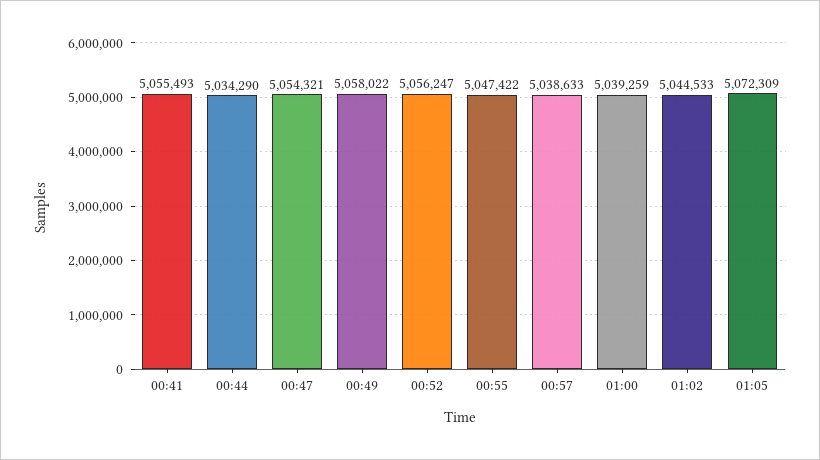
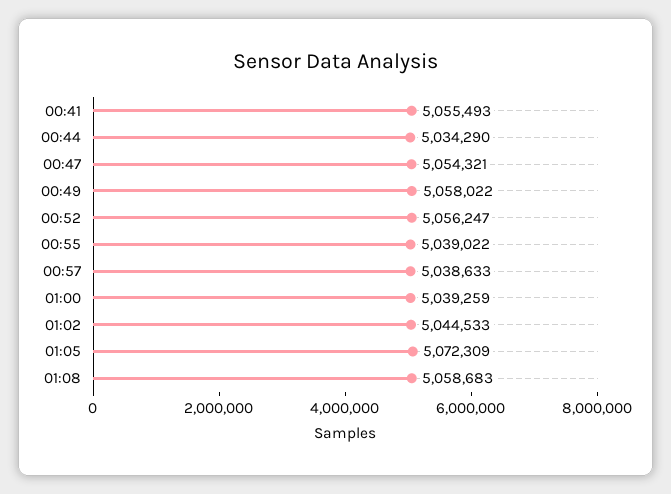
00:55: 5047422 -> 5039022
01:08: none -> 5058683

